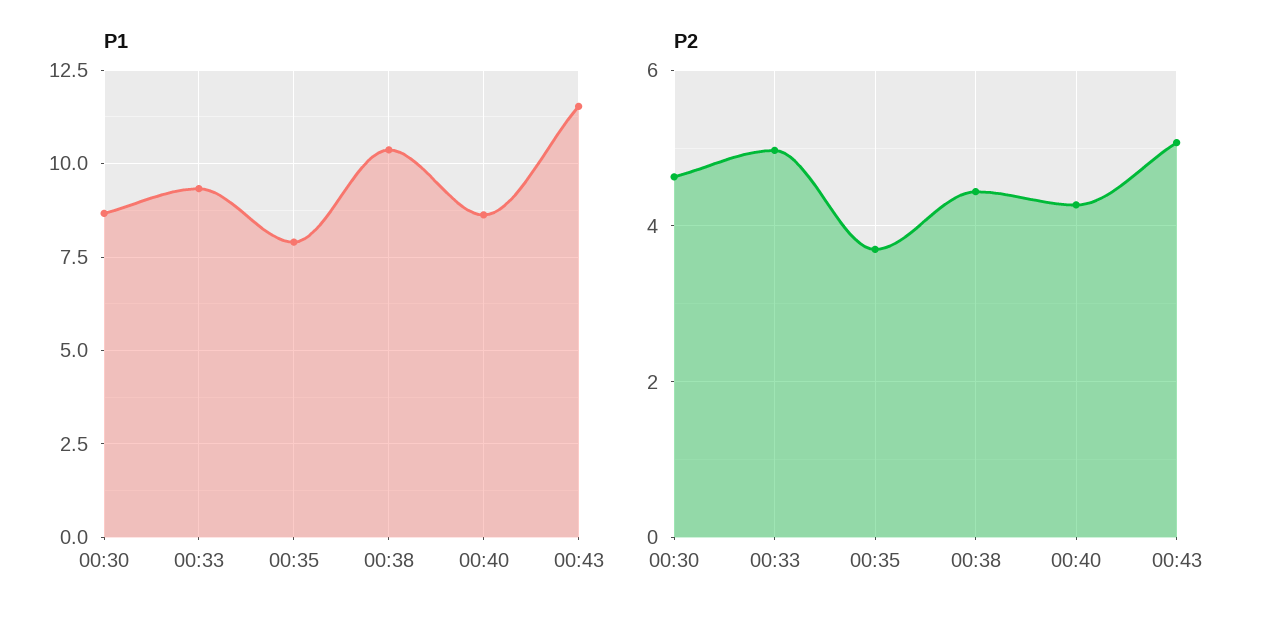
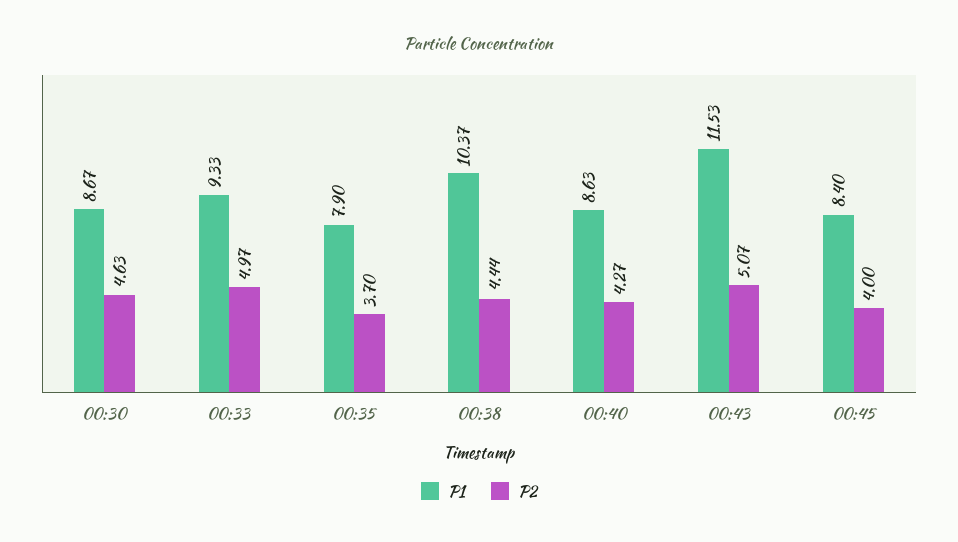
P1, 00:45: none -> 8.4
P2, 00:45: none -> 4

